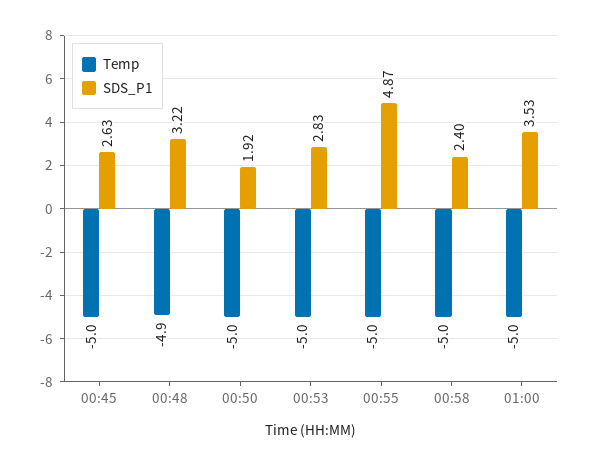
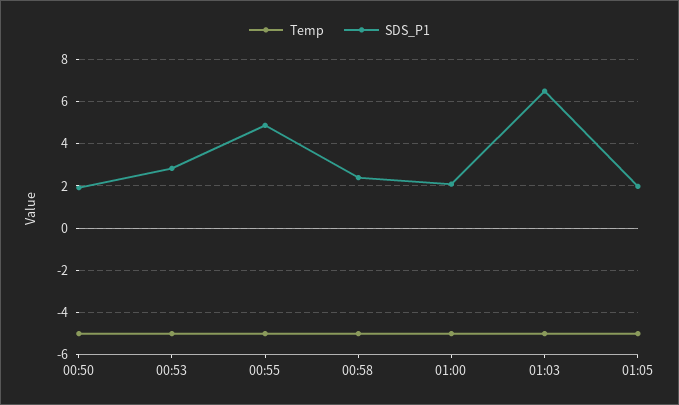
Temp, 00:45: -5 -> none
SDS_P1, 00:45: 2.63 -> none
Temp, 00:48: -4.9 -> none
SDS_P1, 00:48: 3.22 -> none
SDS_P1, 01:00: 3.53 -> 2
Temp, 01:03: none -> -5
SDS_P1, 01:03: none -> 6.5
Temp, 01:05: none -> -5
SDS_P1, 01:05: none -> 2

